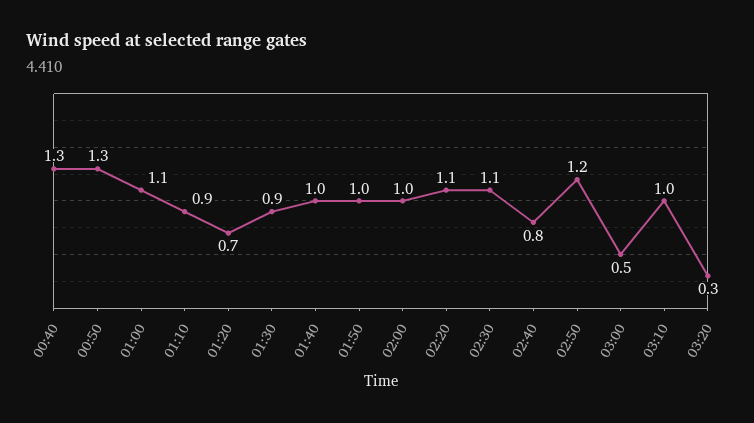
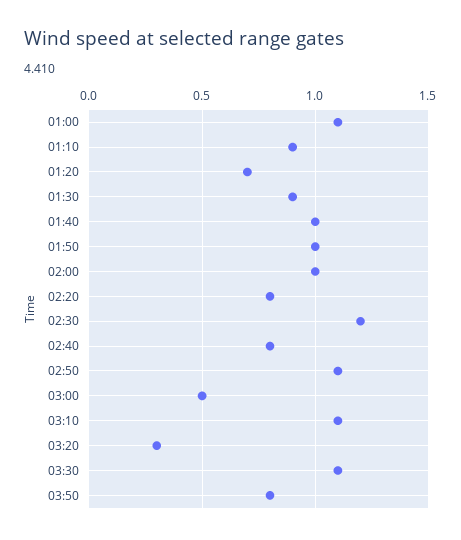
00:40: 1.3 -> none
00:50: 1.3 -> none
02:20: 1.1 -> 0.8
02:30: 1.1 -> 1.2
02:50: 1.2 -> 1.1
03:10: 1 -> 1.1
03:30: none -> 1.1
03:50: none -> 0.8

